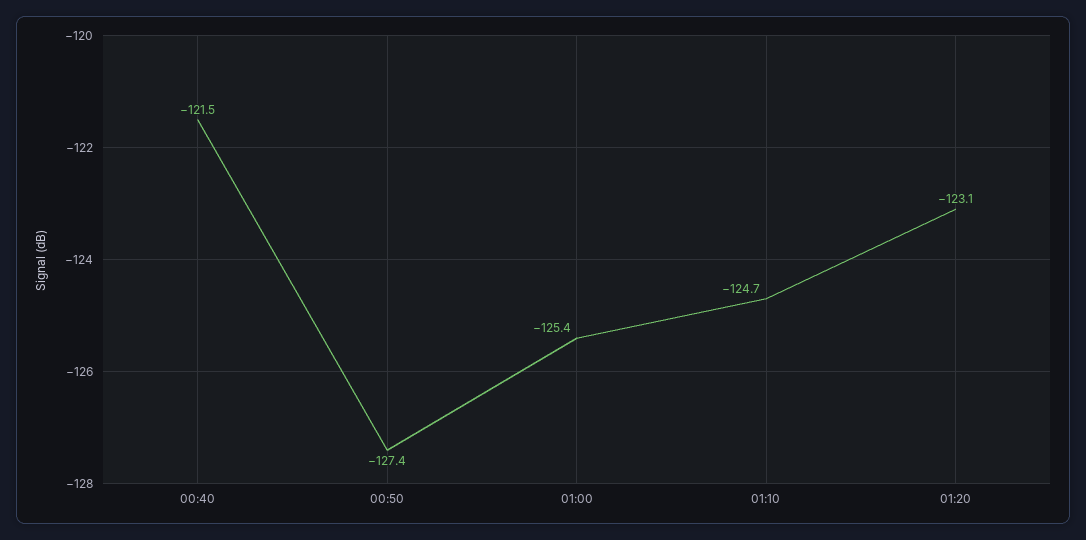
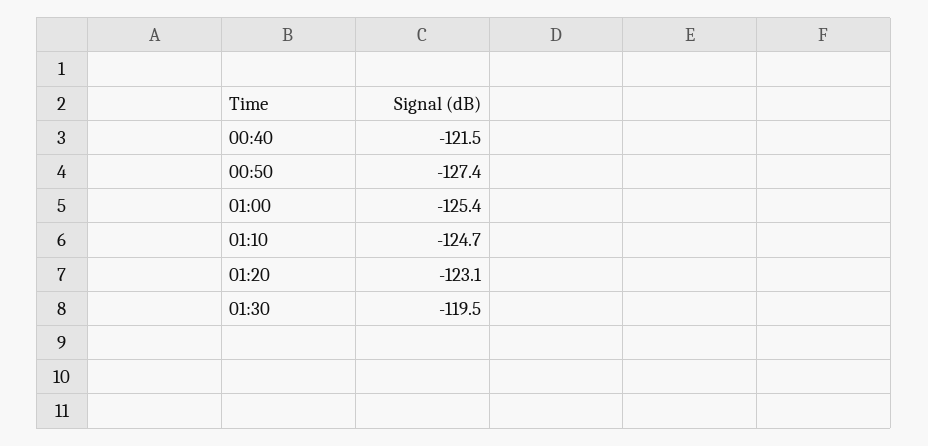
01:30: none -> -119.5

